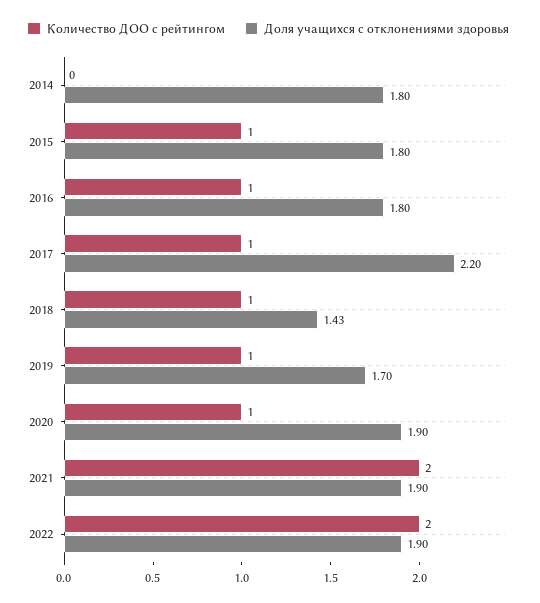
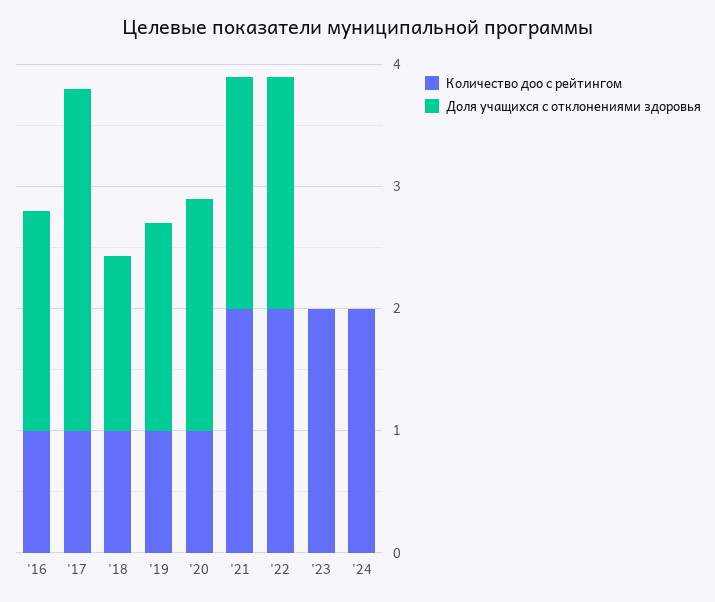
Количество ДОО с рейтингом, 2014: 0 -> none
Доля учащихся с отклонениями здоровья, 2014: 1.8 -> none
Количество ДОО с рейтингом, 2015: 1 -> none
Доля учащихся с отклонениями здоровья, 2015: 1.8 -> none
Доля учащихся с отклонениями здоровья, 2017: 2.2 -> 2.8
Количество ДОО с рейтингом, '23: none -> 2
Доля учащихся с отклонениями здоровья, '23: none -> 0
Количество ДОО с рейтингом, '24: none -> 2
Доля учащихся с отклонениями здоровья, '24: none -> 0

